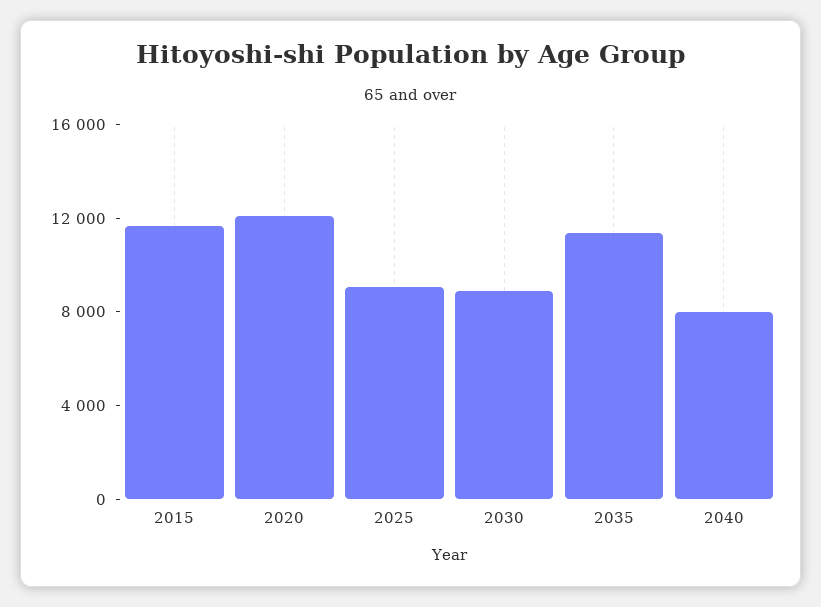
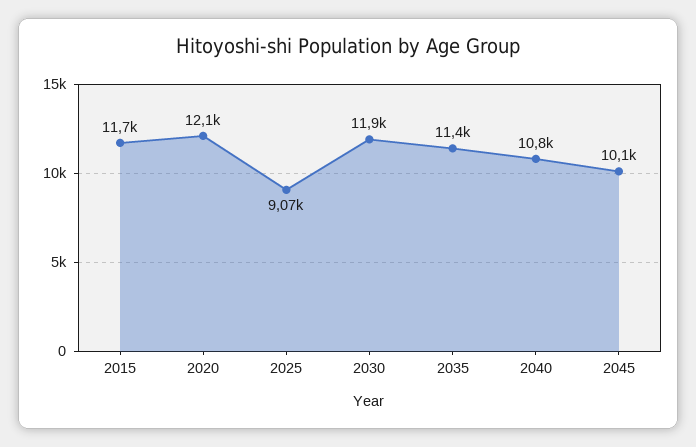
2030: 9000 -> 11900
2040: 8000 -> 10800
2045: none -> 10100

